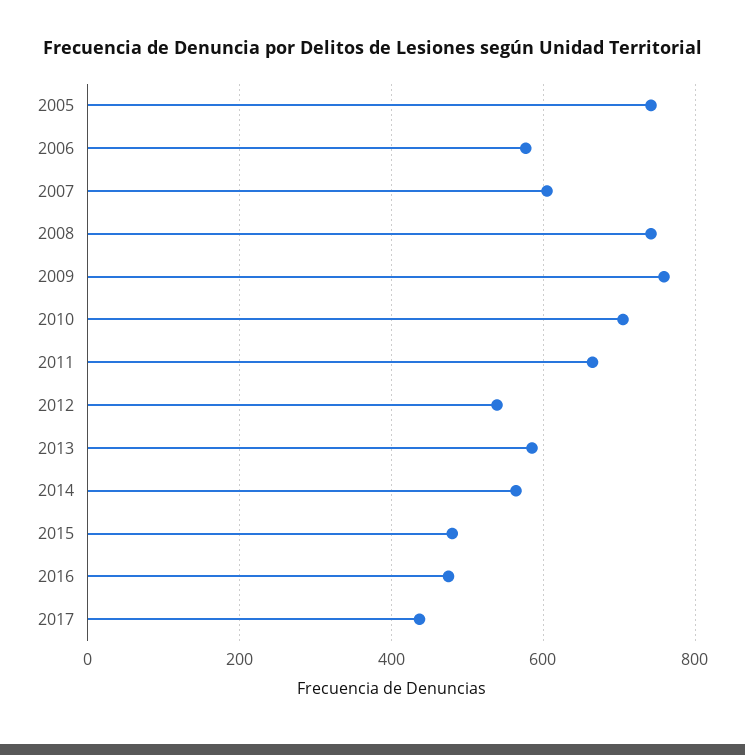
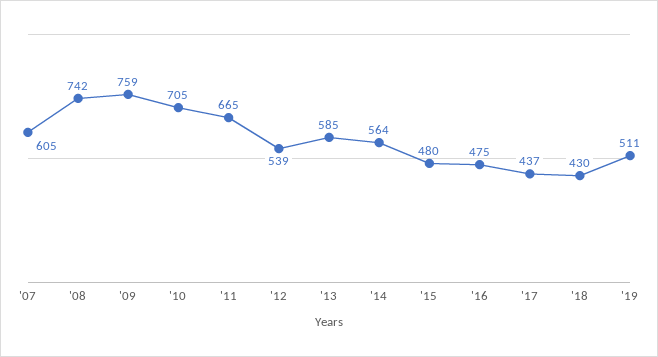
2005: 740 -> none
2006: 580 -> none
'18: none -> 430
'19: none -> 511

